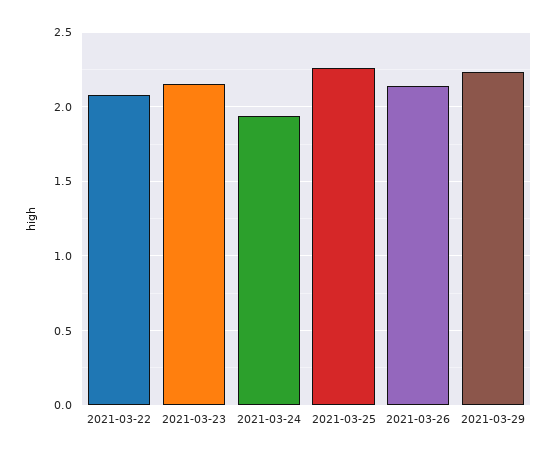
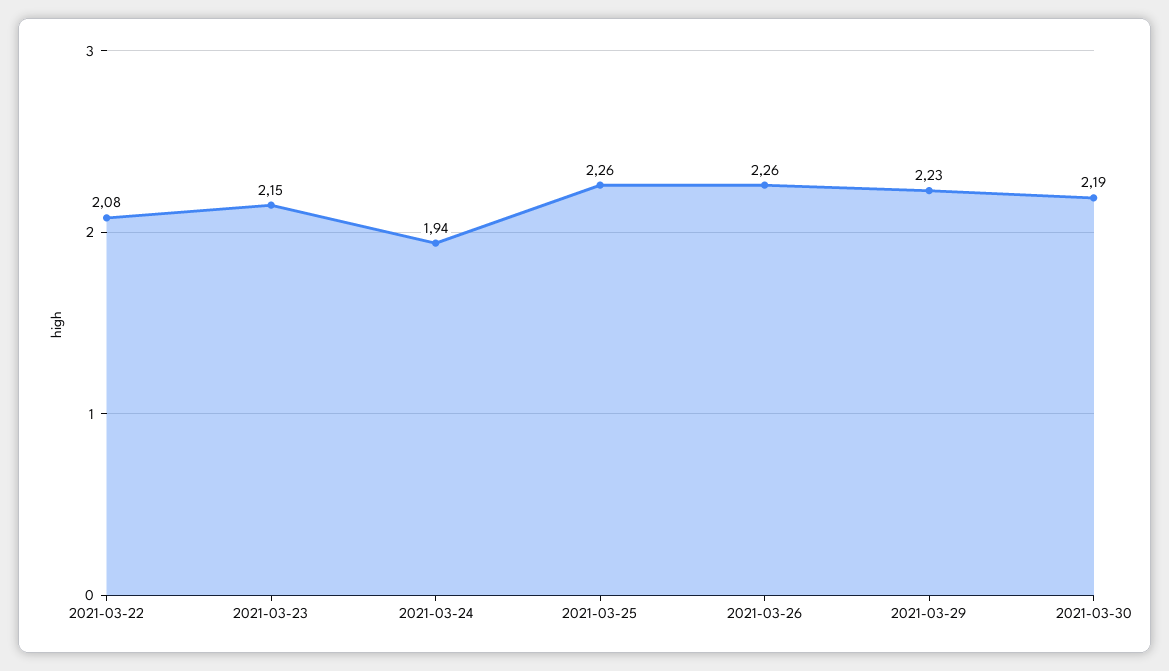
2021-03-26: 2.15 -> 2.26
2021-03-30: none -> 2.19

